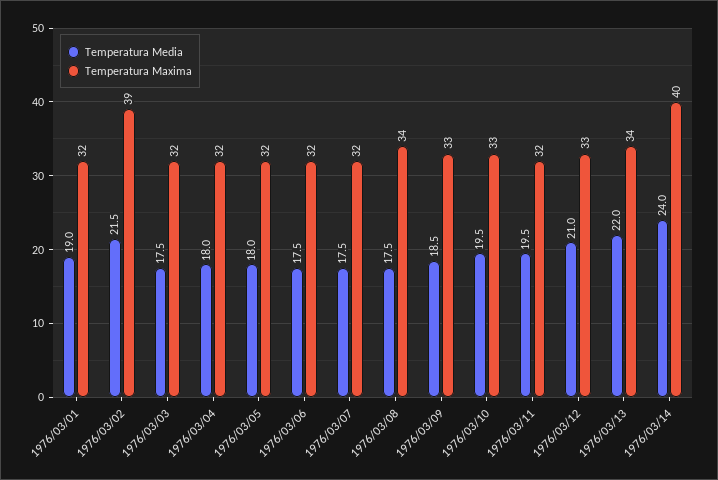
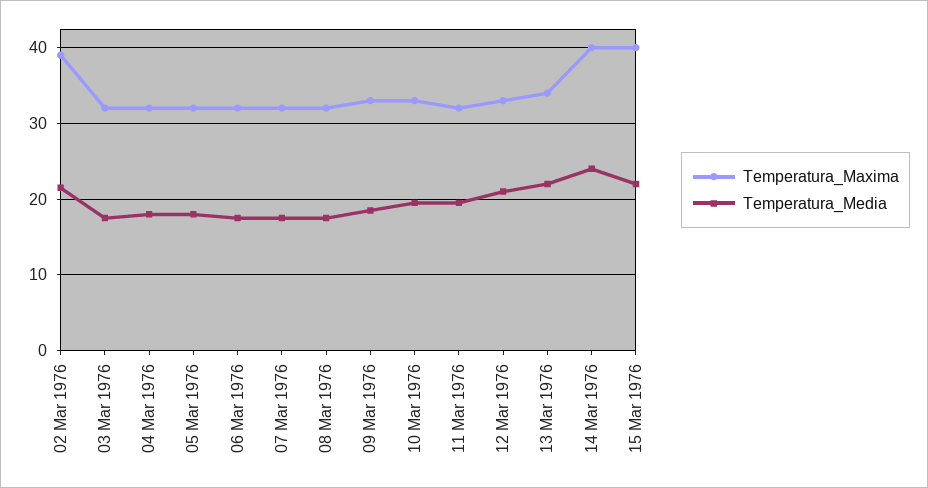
Temperatura Media, 1976/03/01: 19 -> none
Temperatura Maxima, 1976/03/01: 32 -> none
Temperatura Maxima, 1976/03/08: 34 -> 32
Temperatura Maxima, 15 Mar 1976: none -> 40
Temperatura Media, 15 Mar 1976: none -> 22

